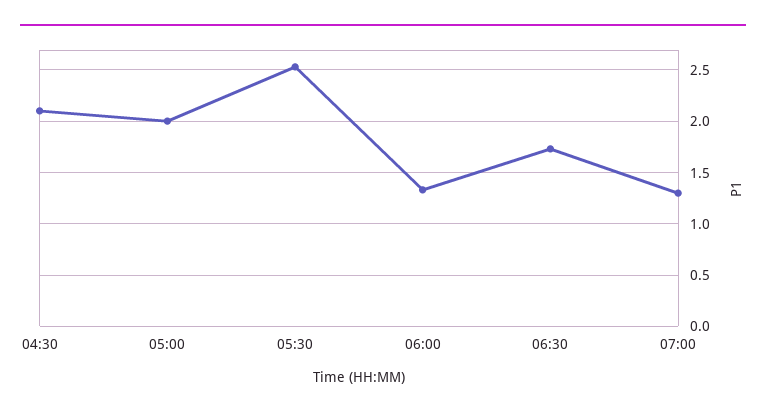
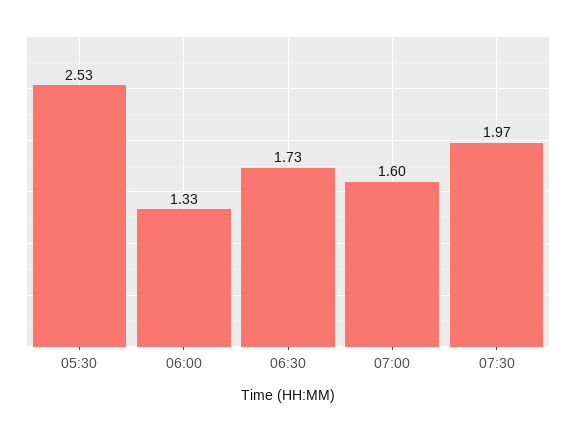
04:30: 2.1 -> none
05:00: 2 -> none
07:00: 1.3 -> 1.6
07:30: none -> 1.97

